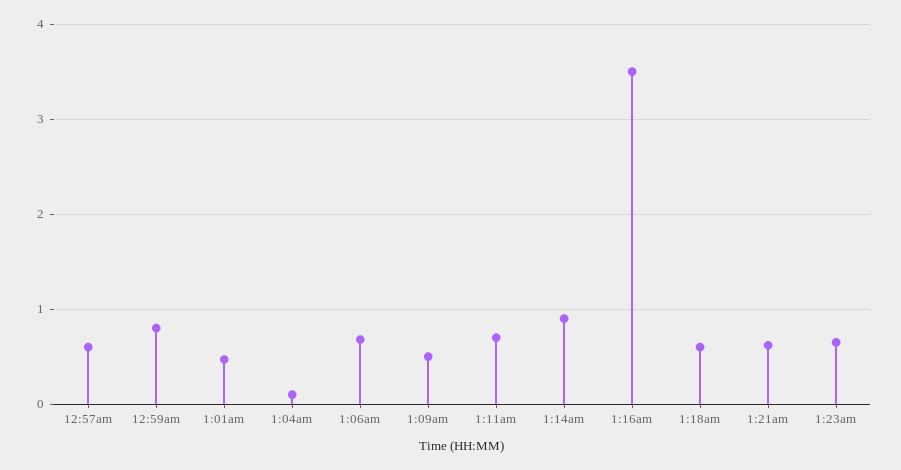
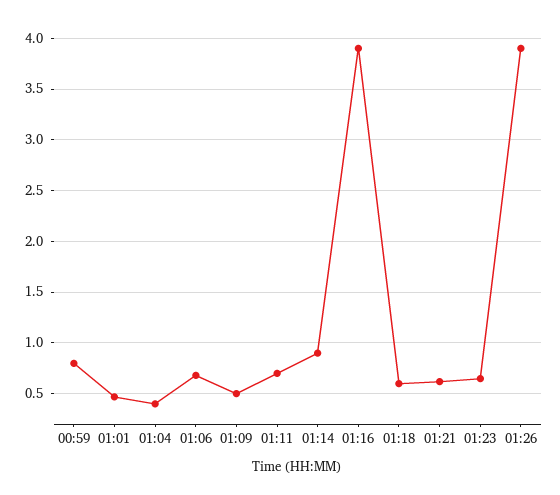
12:57am: 0.6 -> none
1:04am: 0.1 -> 0.4
1:16am: 3.5 -> 3.9
01:26: none -> 3.9

